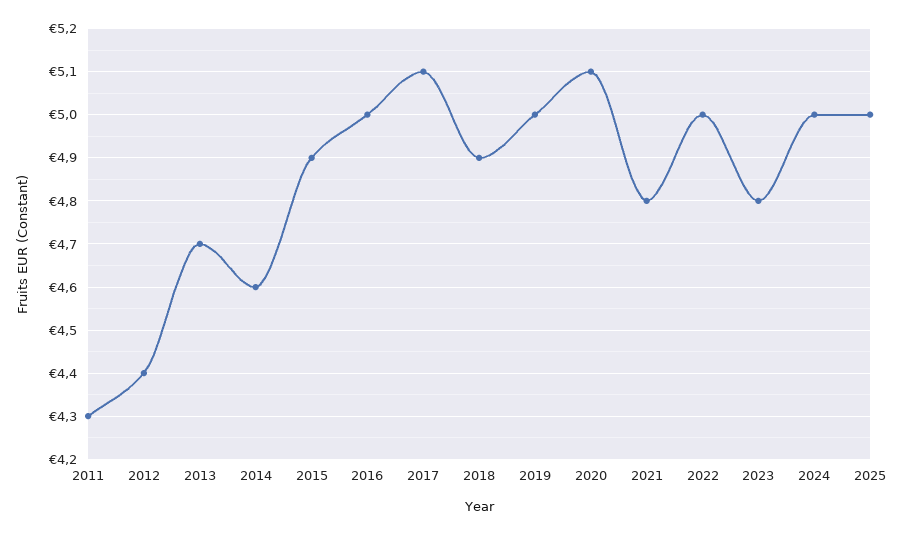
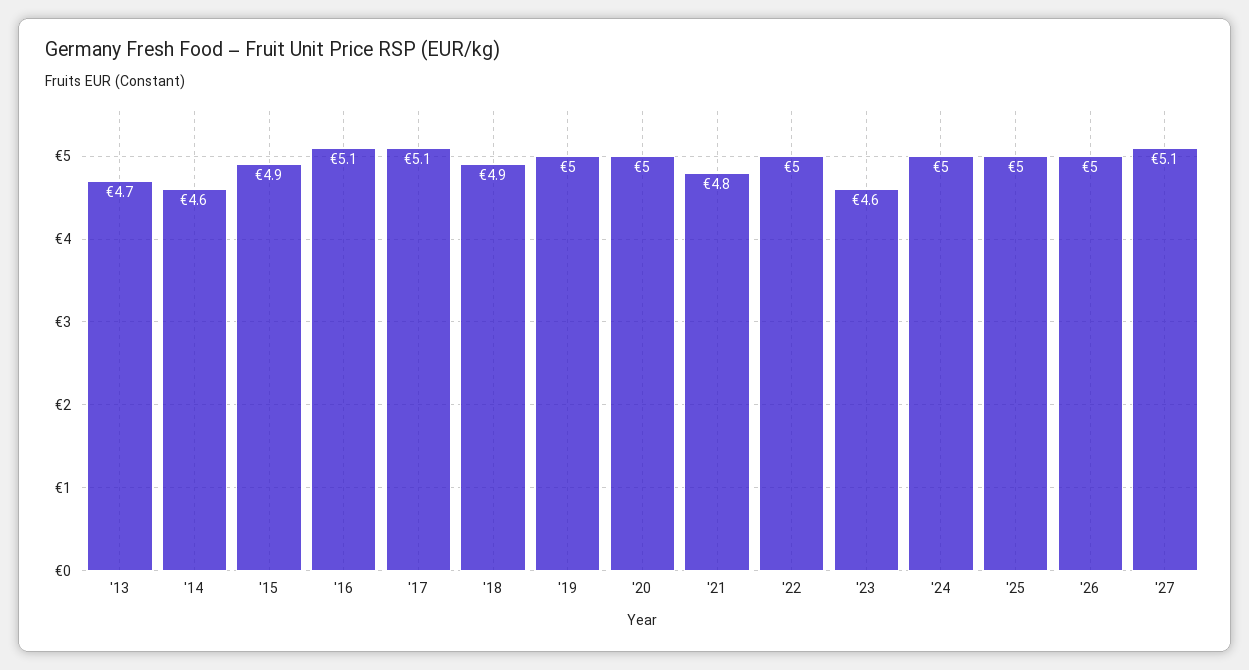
2011: 4.3 -> none
2012: 4.4 -> none
2016: 5 -> 5.1
2020: 5.1 -> 5
2023: 4.8 -> 4.6
'26: none -> 5
'27: none -> 5.1

